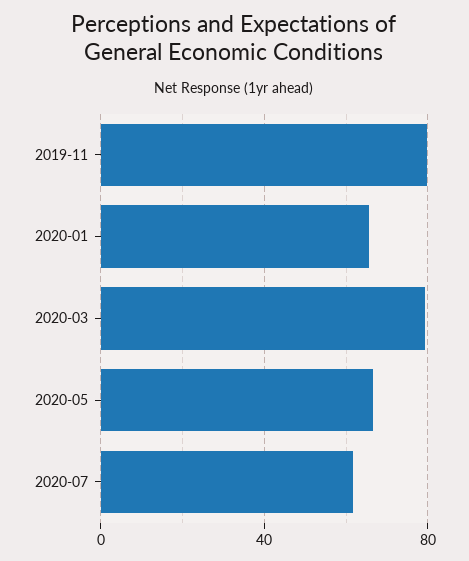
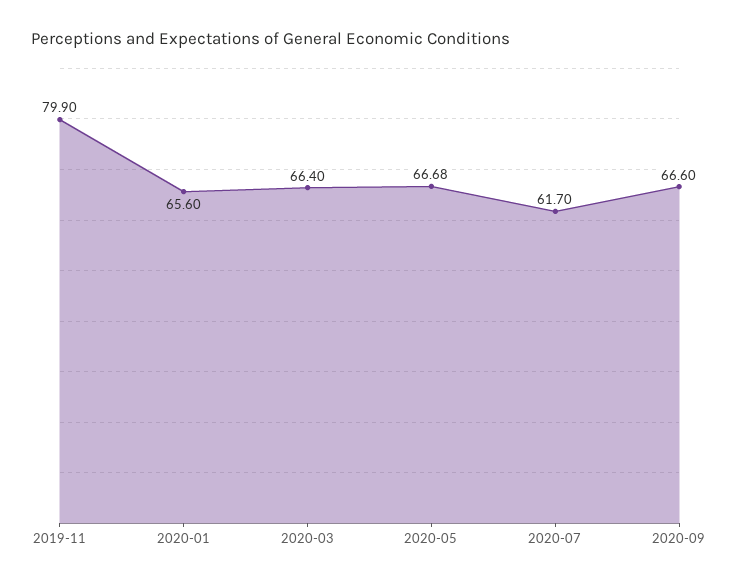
2020-03: 80 -> 66.4
2020-09: none -> 66.6

